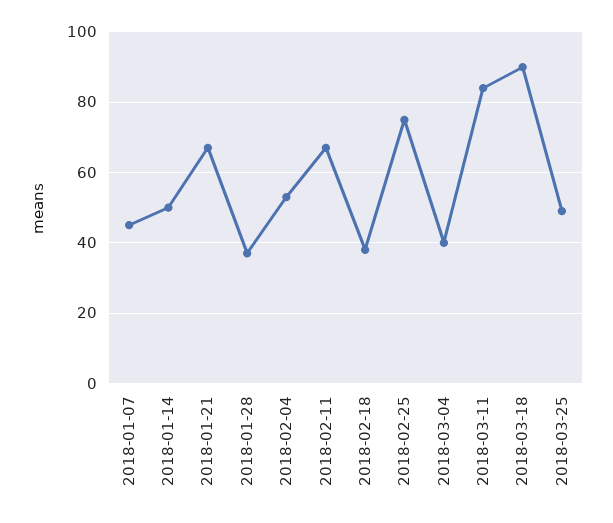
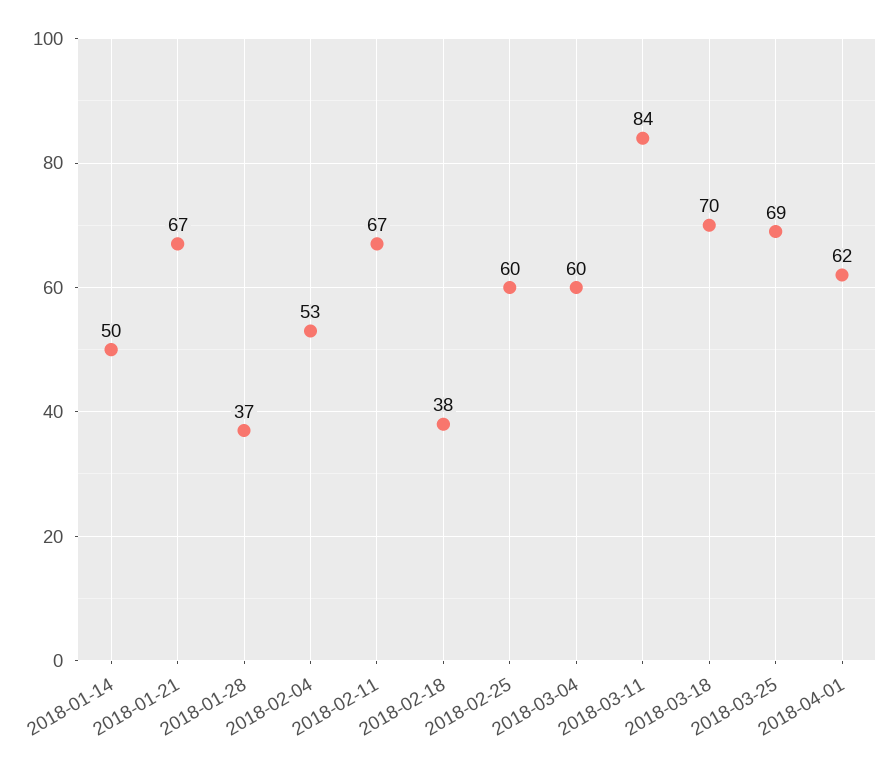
2018-01-07: 45 -> none
2018-02-25: 75 -> 60
2018-03-04: 40 -> 60
2018-03-18: 90 -> 70
2018-03-25: 50 -> 69
2018-04-01: none -> 62

